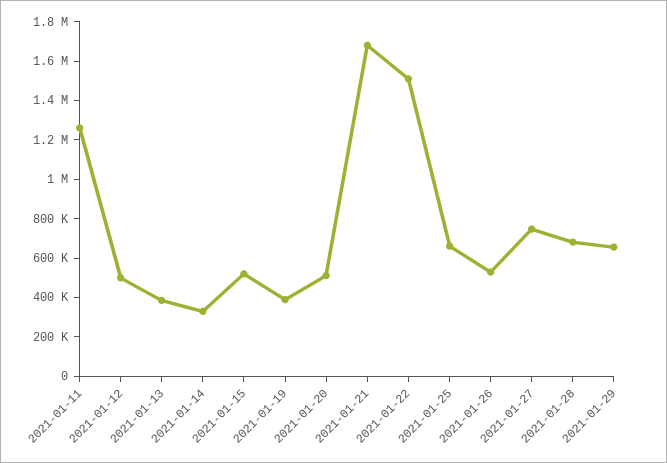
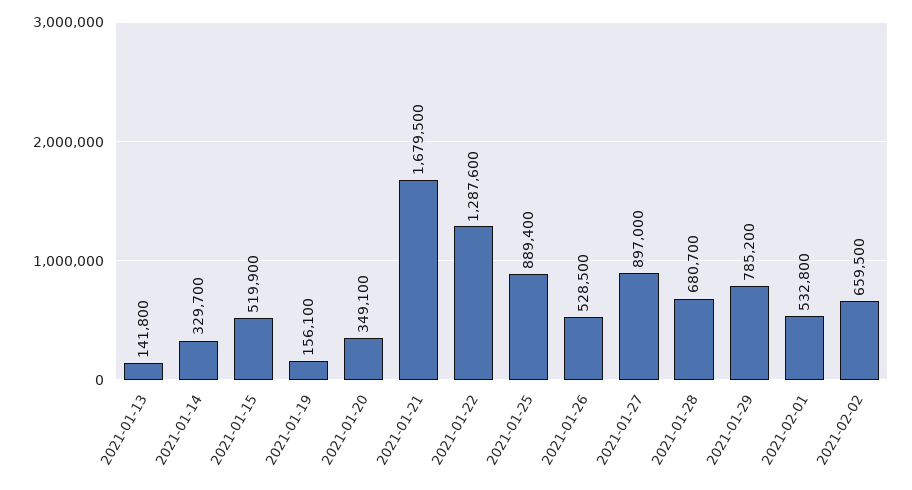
2021-01-11: 1250000 -> none
2021-01-12: 500000 -> none
2021-01-13: 400000 -> 141800
2021-01-19: 400000 -> 156100
2021-01-20: 500000 -> 349100
2021-01-22: 1500000 -> 1287600
2021-01-25: 650000 -> 889400
2021-01-27: 750000 -> 897000
2021-01-29: 650000 -> 785200
2021-02-01: none -> 532800
2021-02-02: none -> 659500

